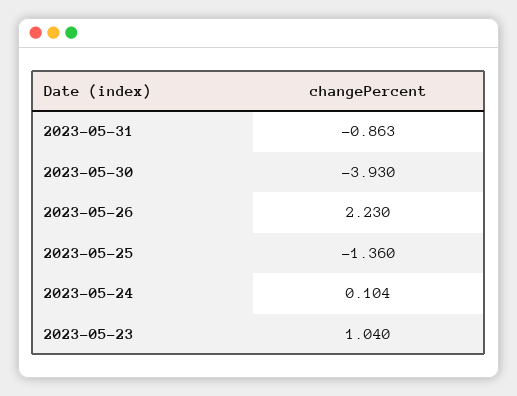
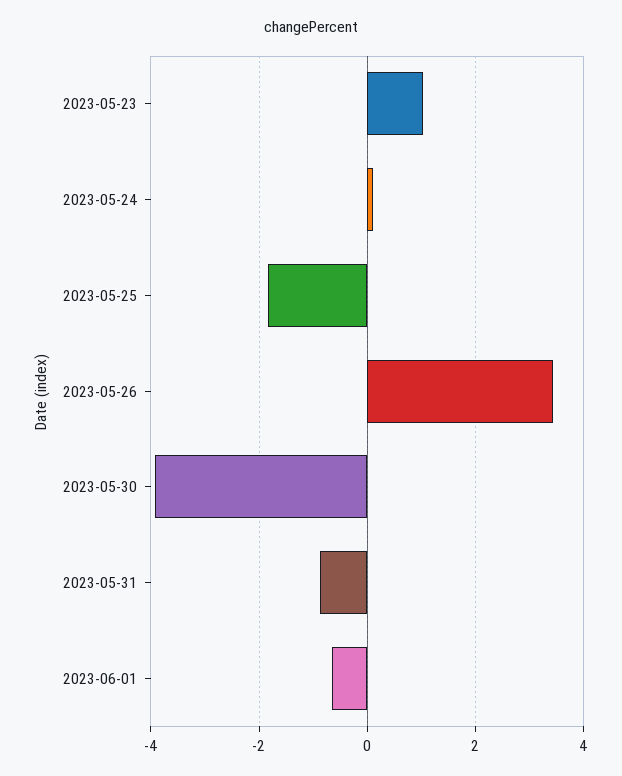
2023-05-26: 2.23 -> 3.4
2023-05-25: -1.36 -> -1.8
2023-06-01: none -> -0.6

